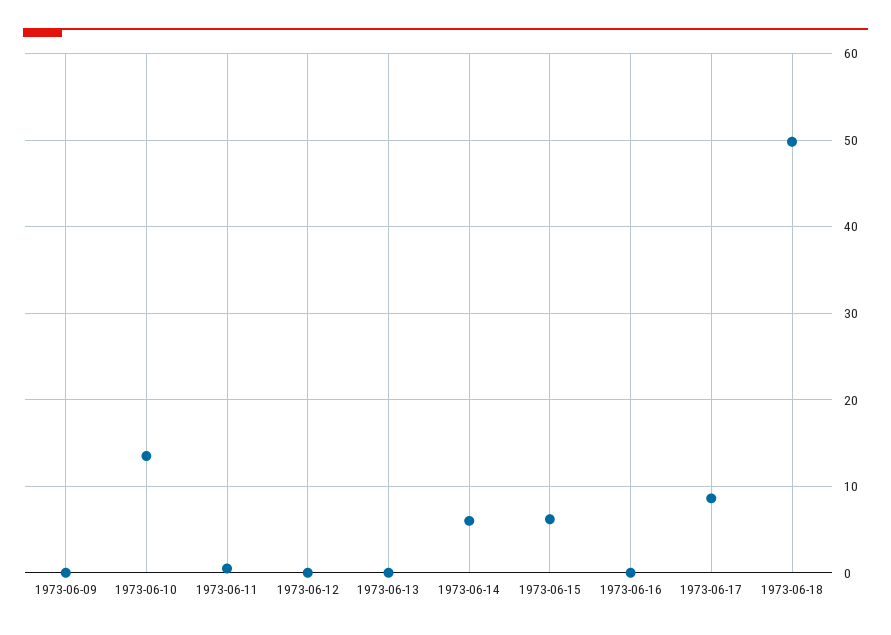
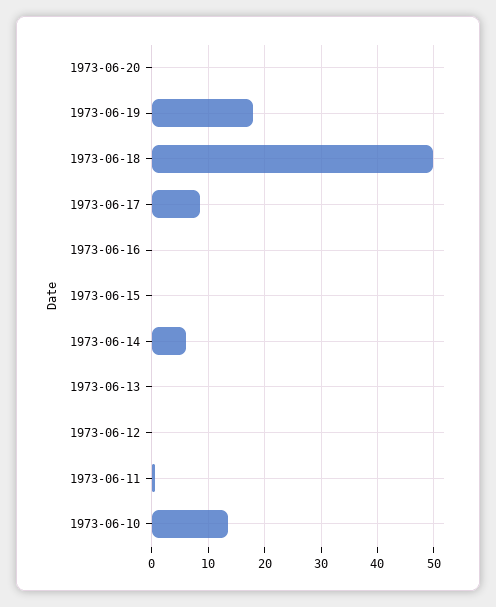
1973-06-09: 0 -> none
1973-06-15: 6 -> 0
1973-06-20: none -> 0
1973-06-19: none -> 18

